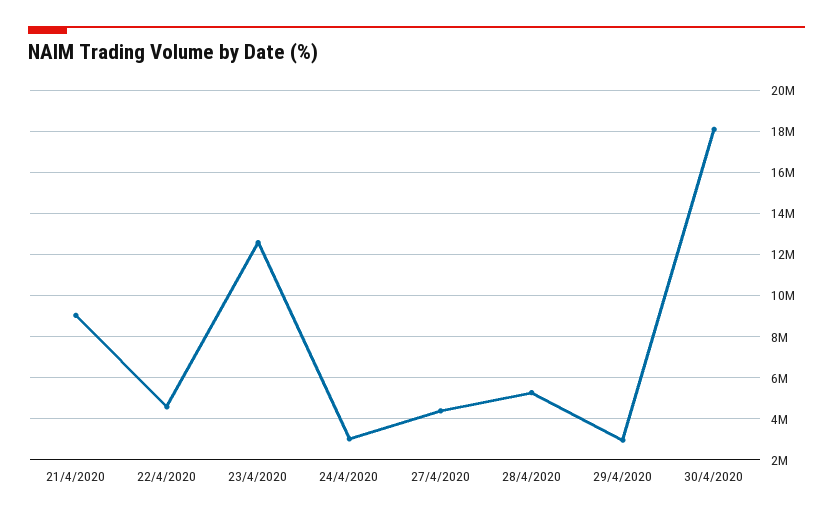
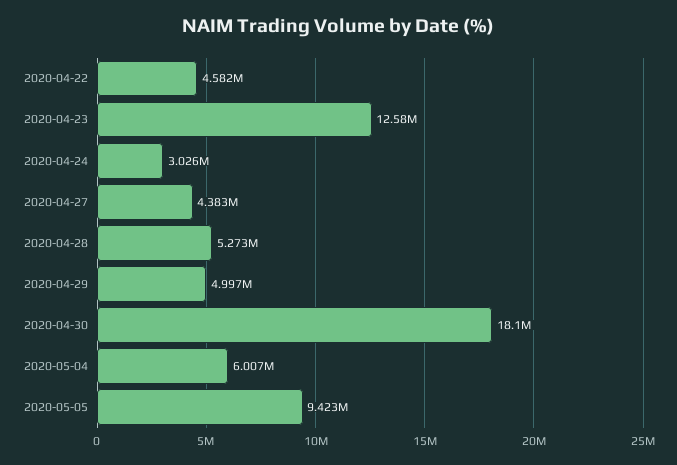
21/4/2020: 9000000 -> none
29/4/2020: 3000000 -> 4997000
2020-05-04: none -> 6007000
2020-05-05: none -> 9423000

